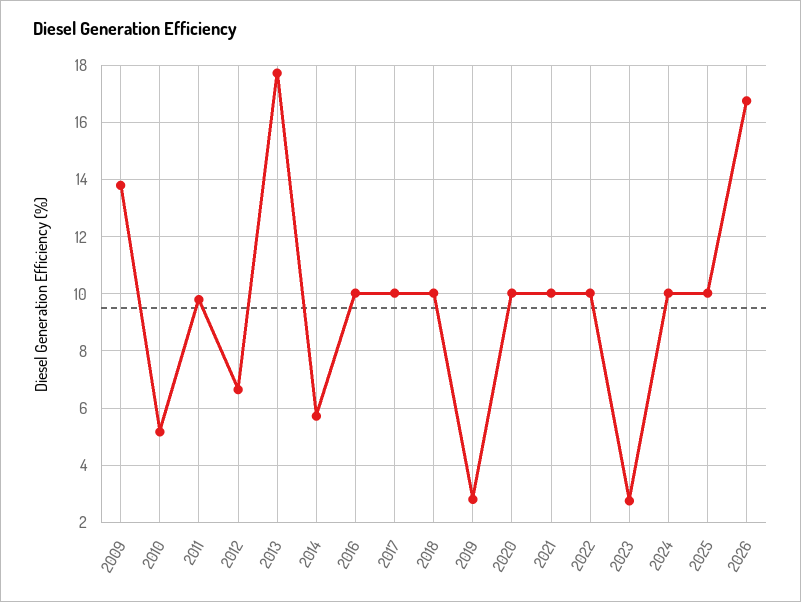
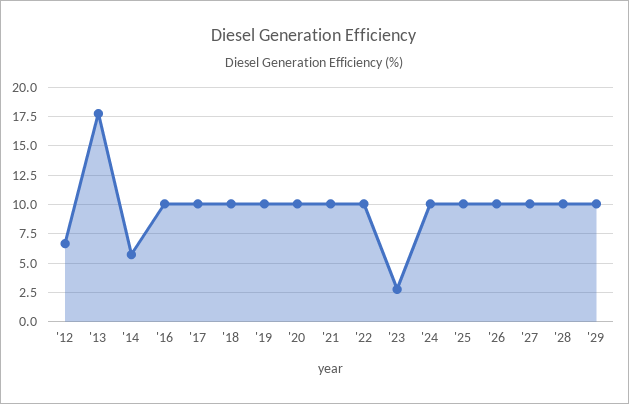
2009: 13.75 -> none
2010: 5.25 -> none
2011: 9.75 -> none
2019: 2.75 -> 10
2026: 16.75 -> 10
'27: none -> 10
'28: none -> 10
'29: none -> 10

